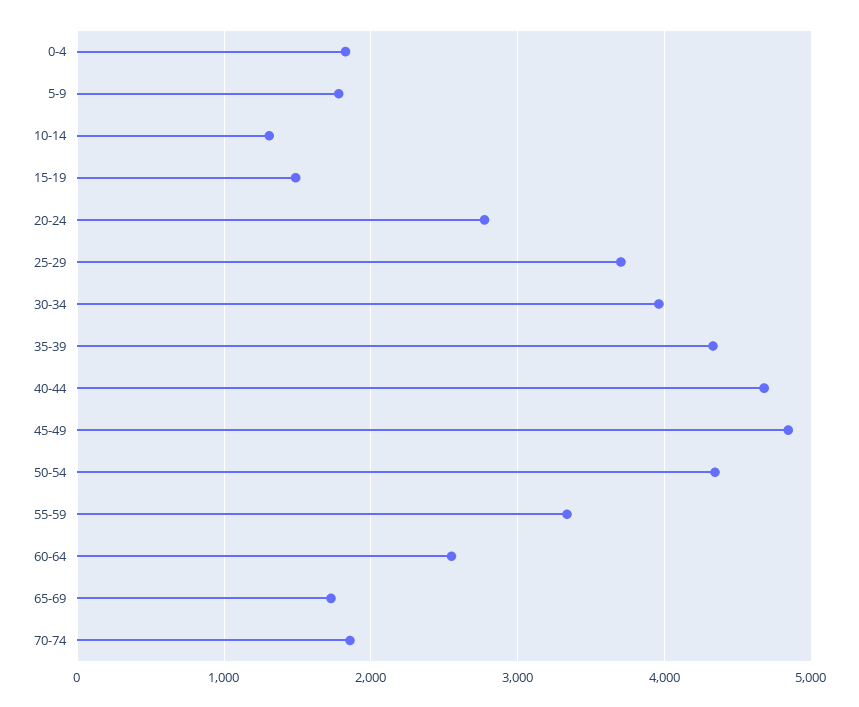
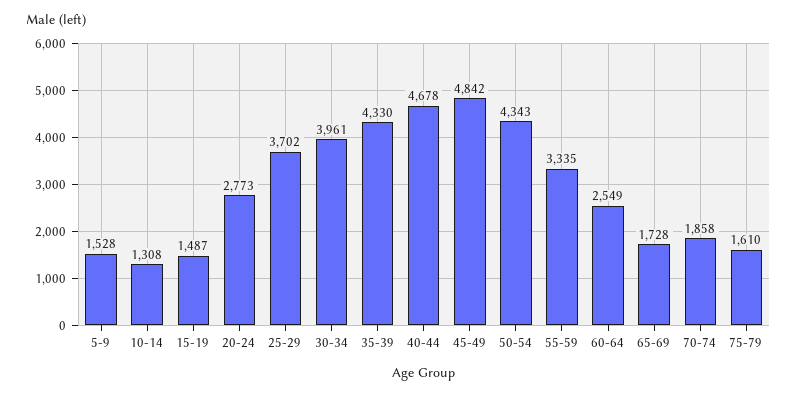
0-4: 1800 -> none
5-9: 1800 -> 1528
75-79: none -> 1610

